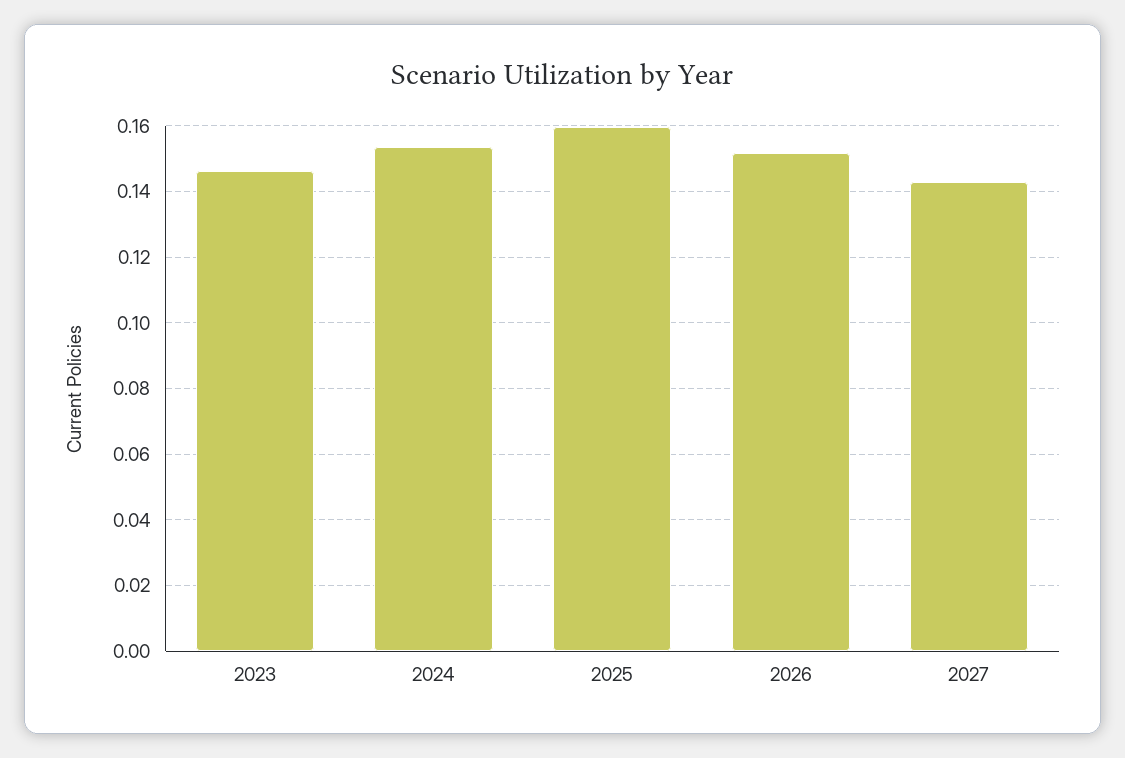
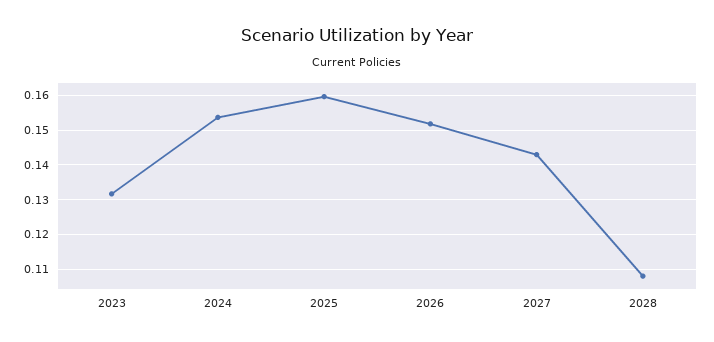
2023: 0.146 -> 0.132
2028: none -> 0.108

